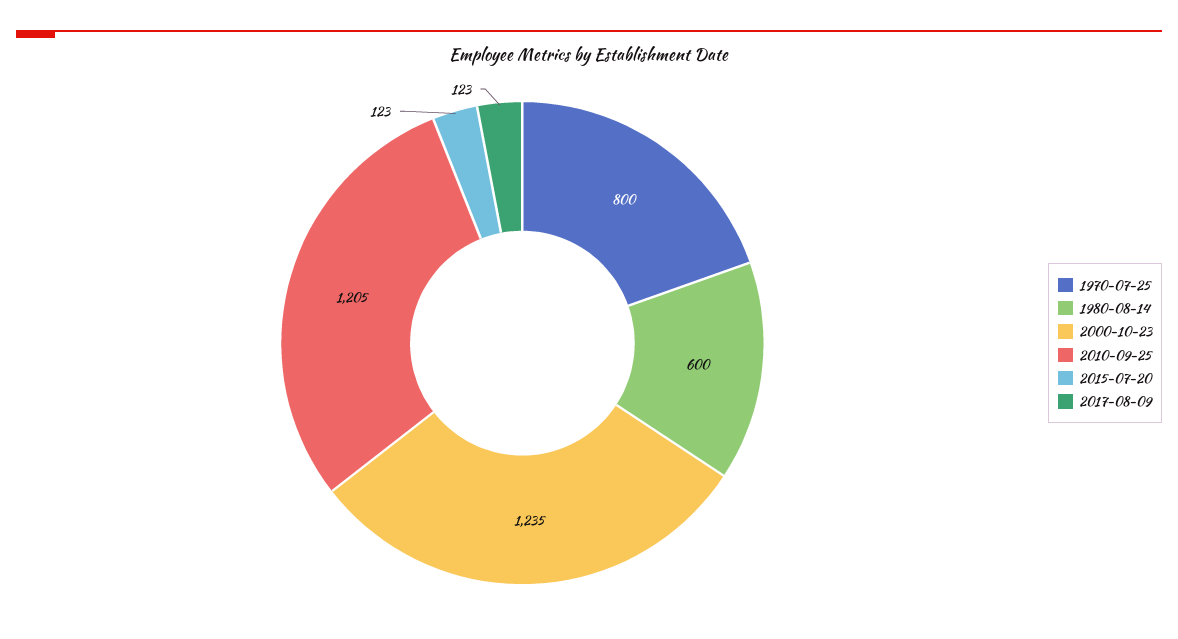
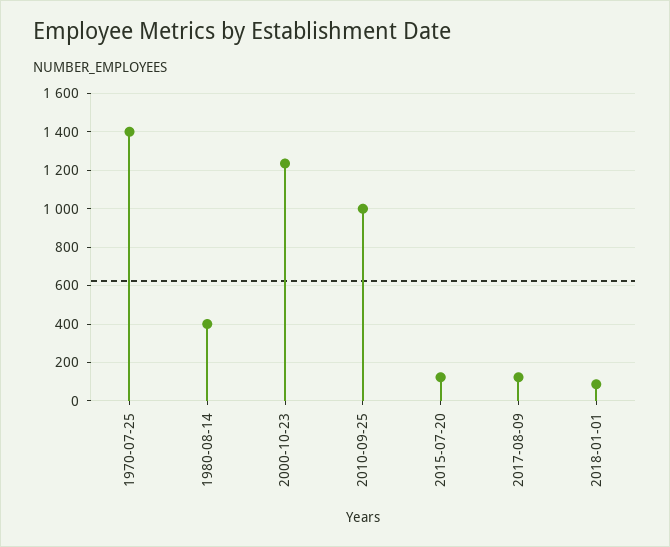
1970-07-25: 800 -> 1400
1980-08-14: 600 -> 400
2010-09-25: 1205 -> 1000
2018-01-01: none -> 100

